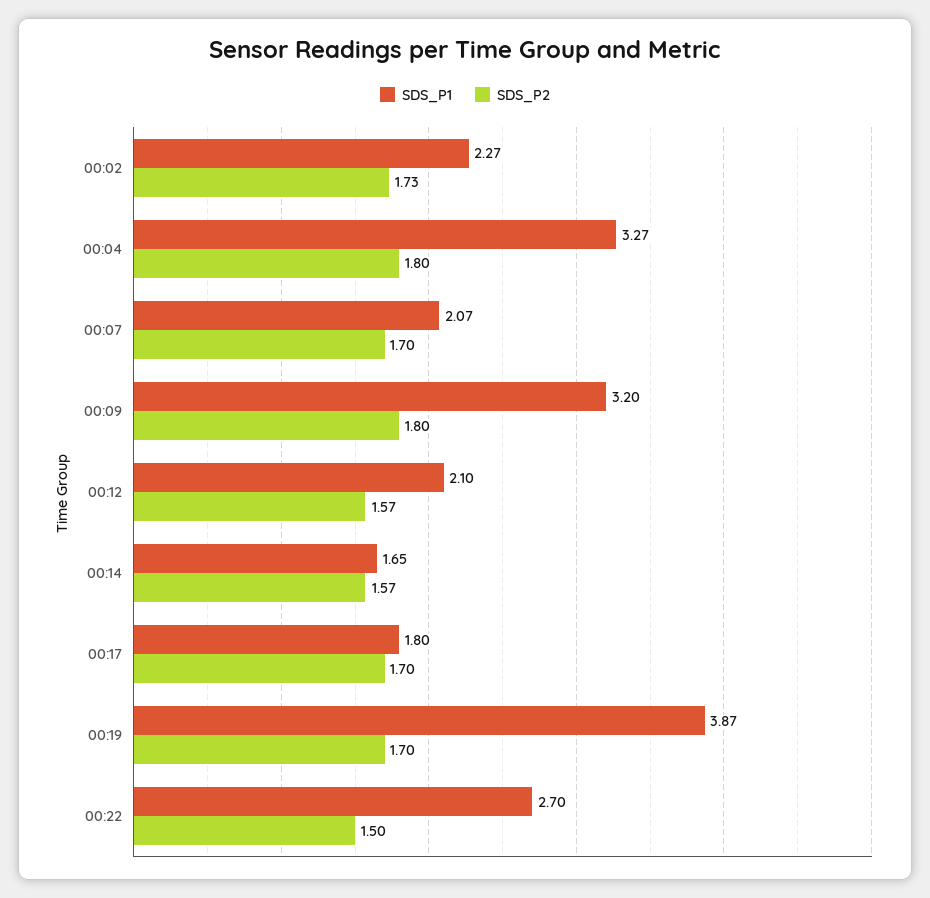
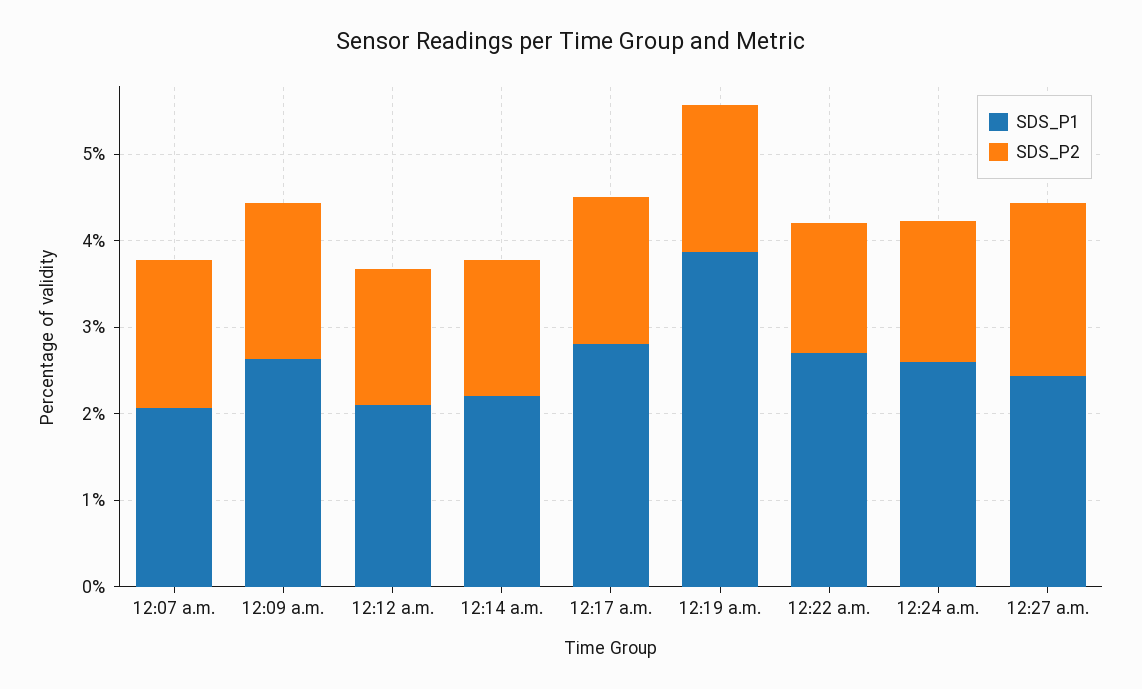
SDS_P1, 00:02: 2.27 -> none
SDS_P2, 00:02: 1.73 -> none
SDS_P1, 00:04: 3.27 -> none
SDS_P2, 00:04: 1.8 -> none
SDS_P1, 00:09: 3.2 -> 2.6
SDS_P1, 00:14: 1.65 -> 2.2
SDS_P1, 00:17: 1.8 -> 2.8
SDS_P1, 12:24 a.m.: none -> 2.6
SDS_P2, 12:24 a.m.: none -> 1.6
SDS_P1, 12:27 a.m.: none -> 2.4
SDS_P2, 12:27 a.m.: none -> 2

